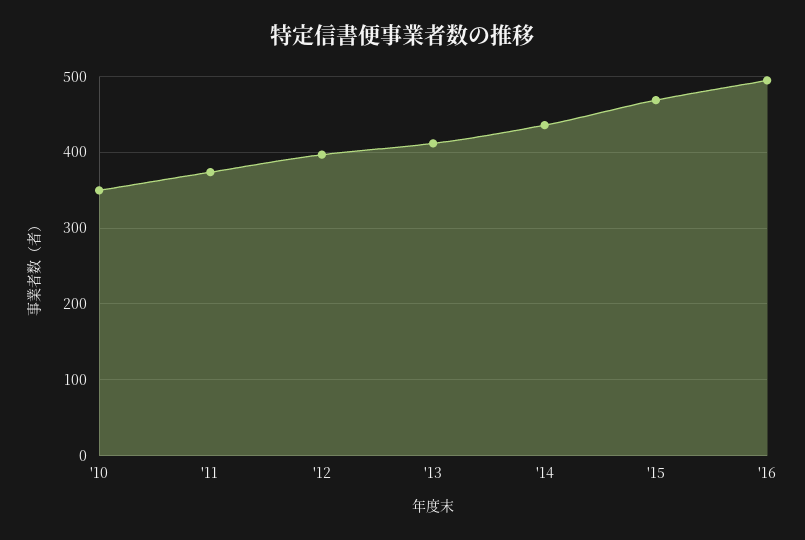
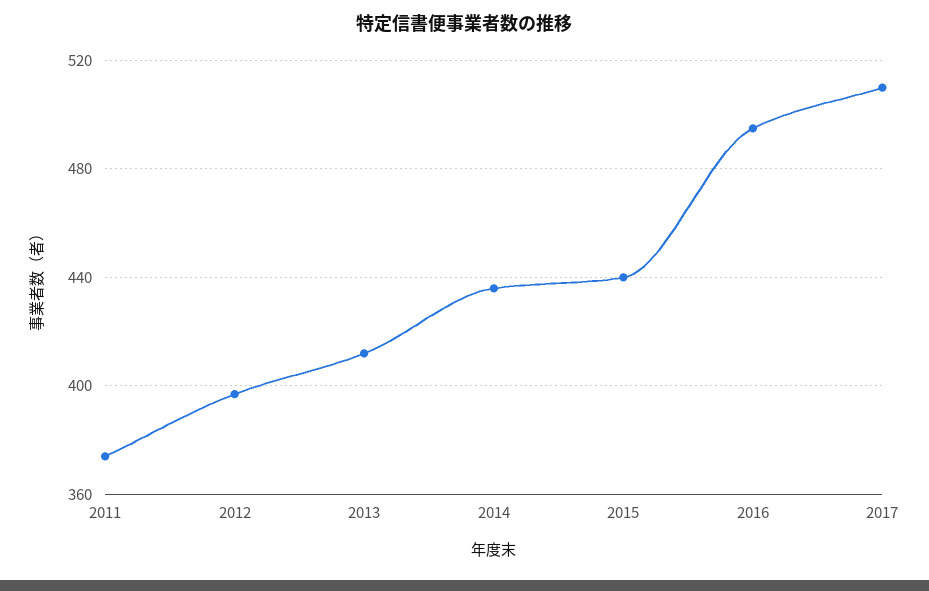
'10: 350 -> none
'15: 470 -> 440
2017: none -> 510

